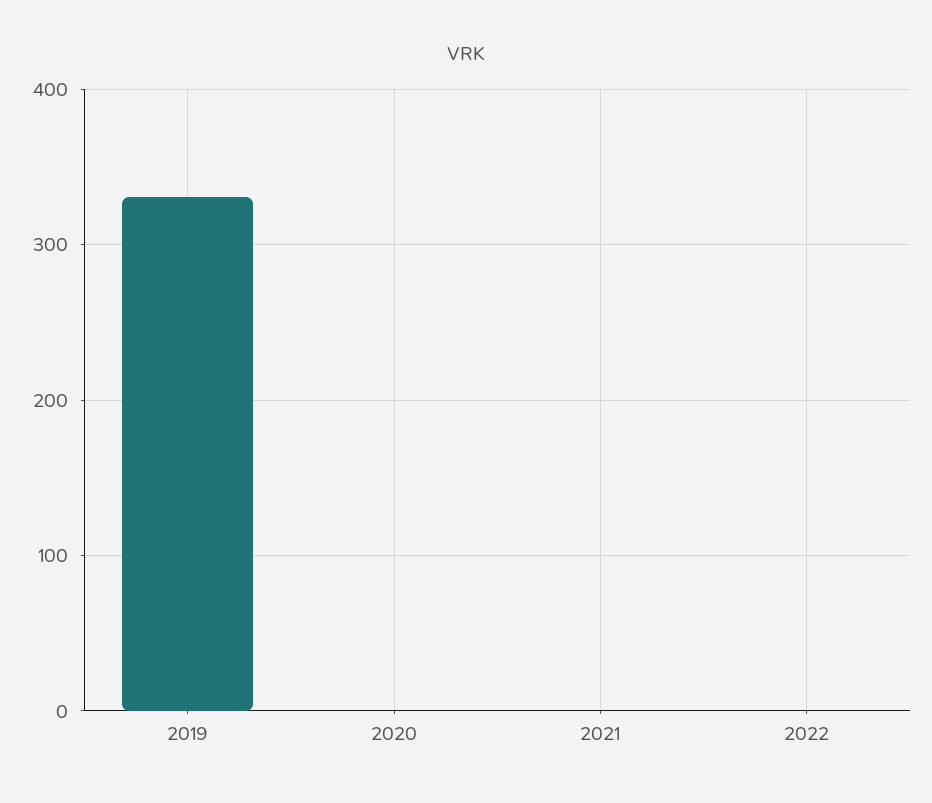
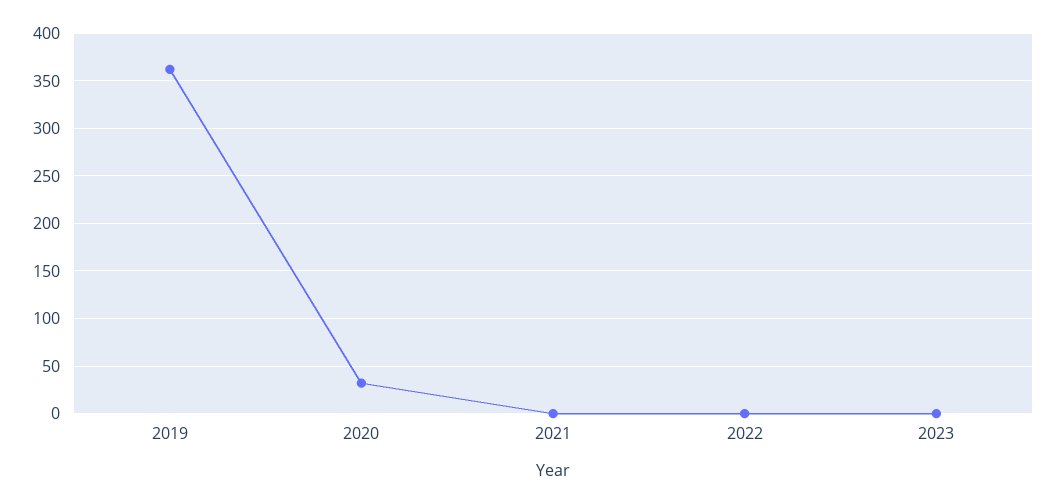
2019: 330 -> 360
2020: 0 -> 30
2023: none -> 0

